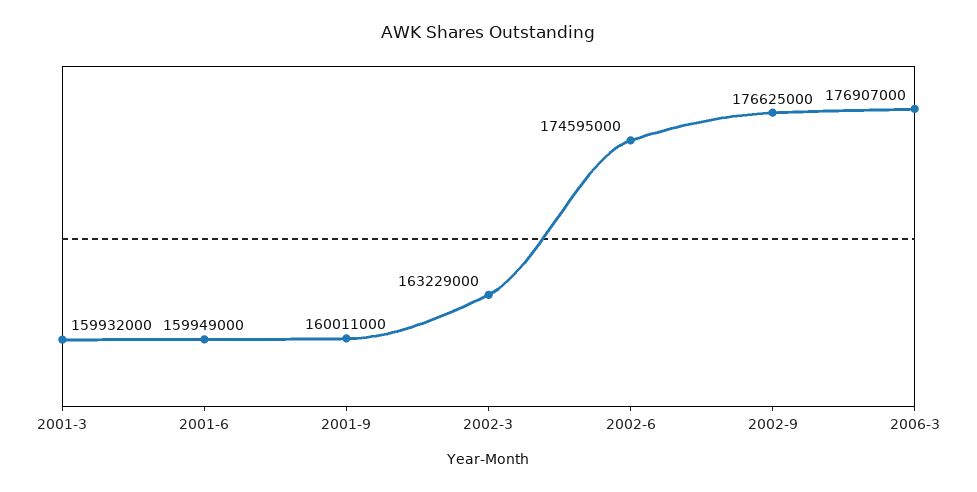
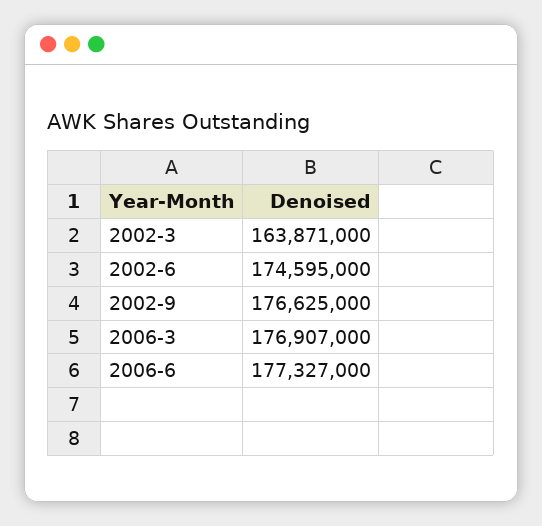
2001-3: 159932000 -> none
2001-6: 159949000 -> none
2001-9: 160011000 -> none
2002-3: 163229000 -> 163871000
2006-6: none -> 177327000

